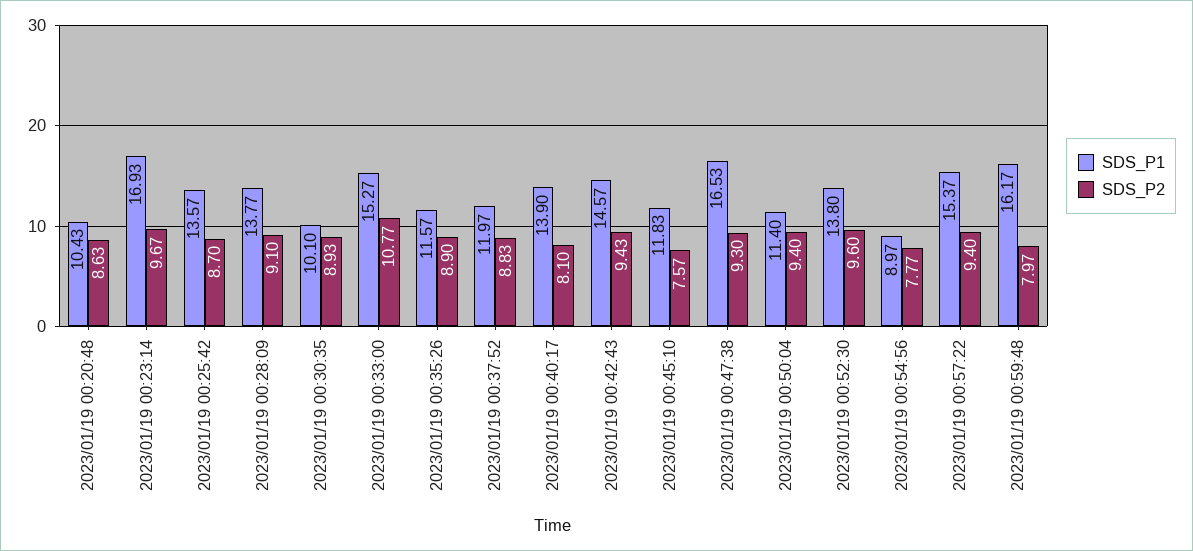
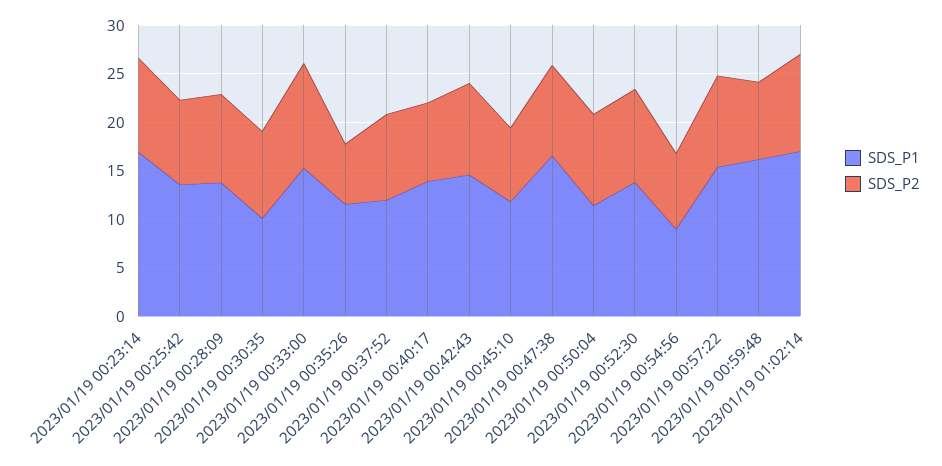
SDS_P1, 2023/01/19 00:20:48: 10.43 -> none
SDS_P2, 2023/01/19 00:20:48: 8.63 -> none
SDS_P2, 2023/01/19 00:35:26: 8.9 -> 6
SDS_P1, 2023/01/19 01:02:14: none -> 17
SDS_P2, 2023/01/19 01:02:14: none -> 10

